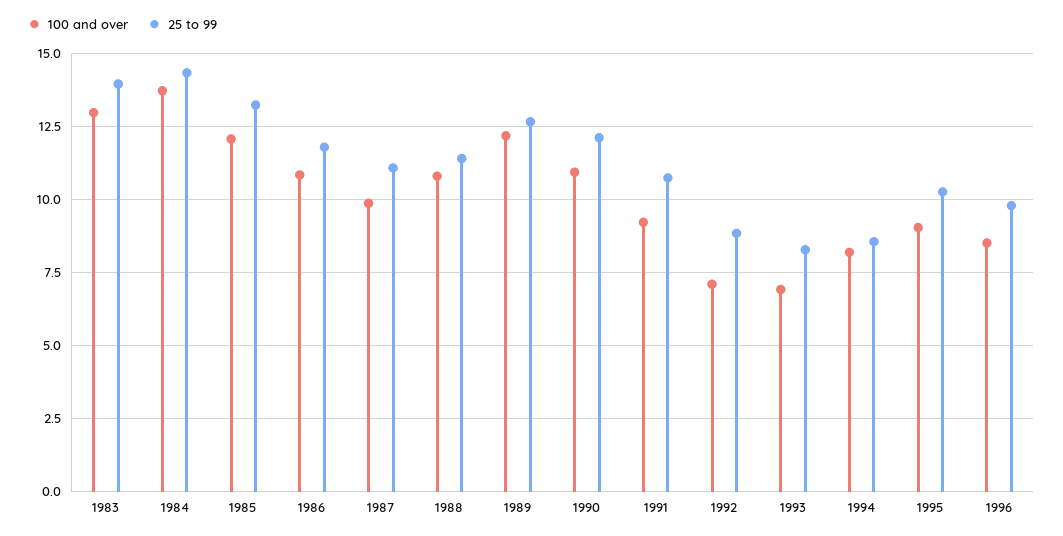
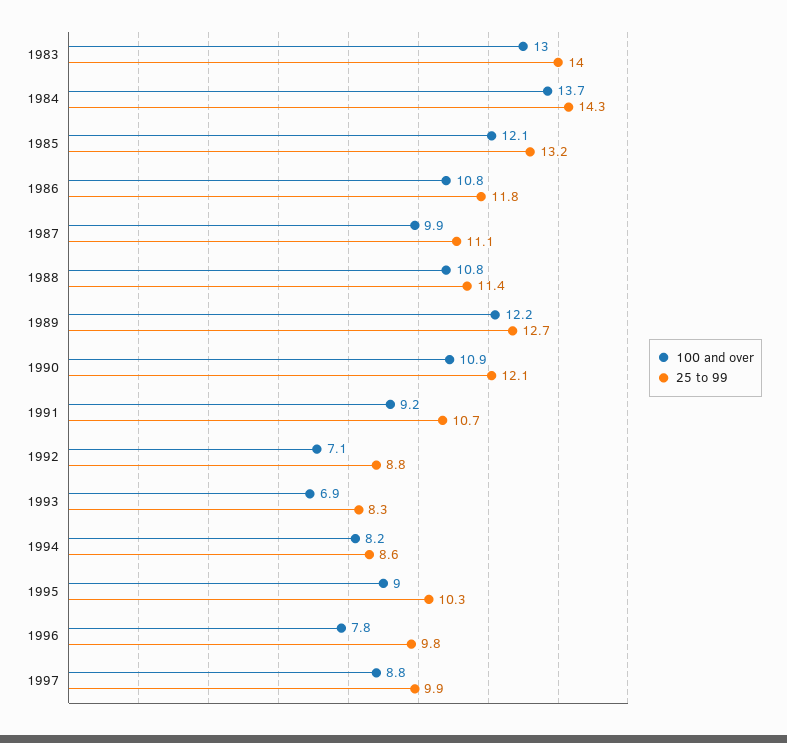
100 and over, 1996: 8.5 -> 7.8
100 and over, 1997: none -> 8.8
25 to 99, 1997: none -> 9.9

